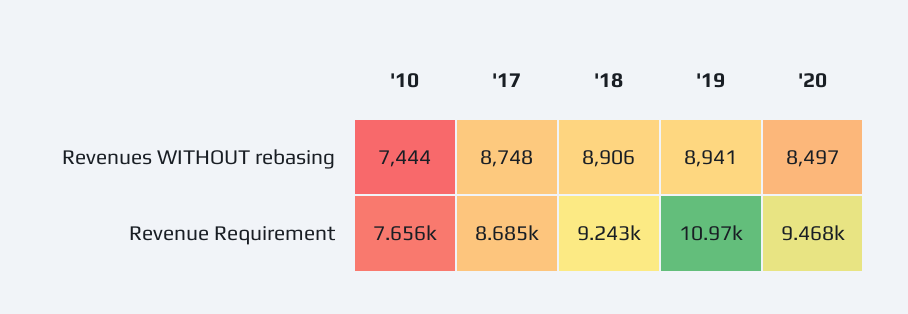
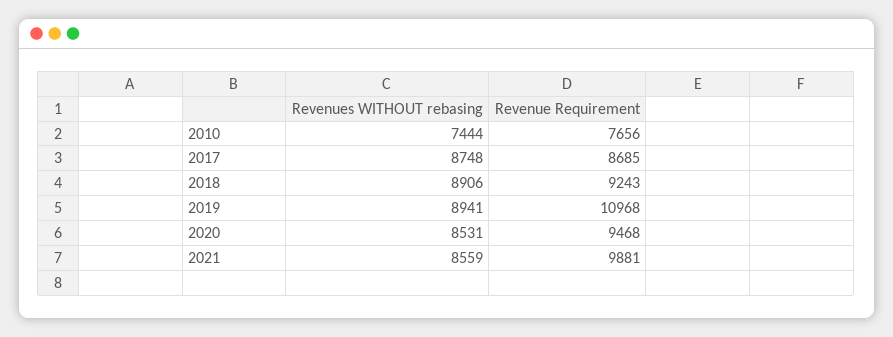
'20, Revenues WITHOUT rebasing: 8497 -> 8531
2021, Revenues WITHOUT rebasing: none -> 8559
2021, Revenue Requirement: none -> 9881

